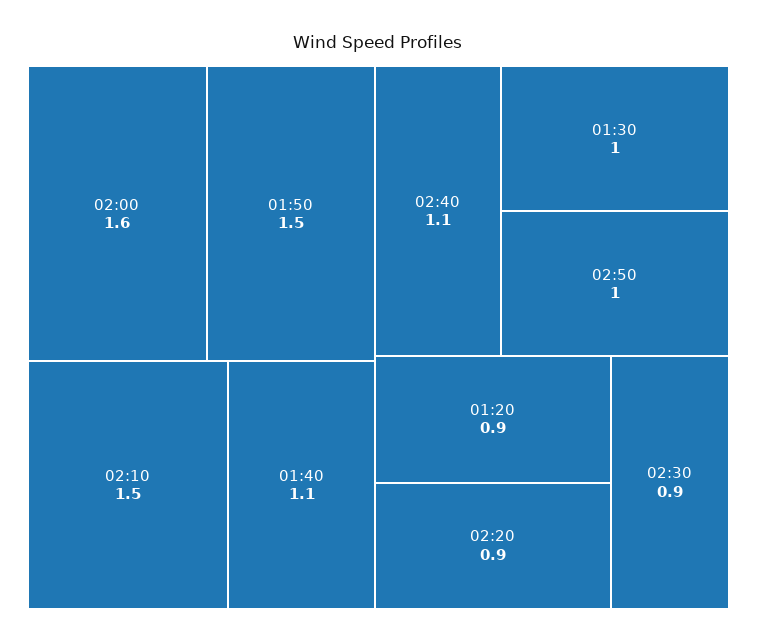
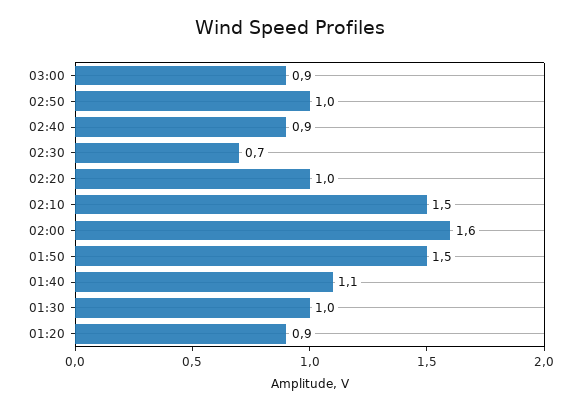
02:40: 1.1 -> 0.9
02:20: 0.9 -> 1
02:30: 0.9 -> 0.7
03:00: none -> 0.9

